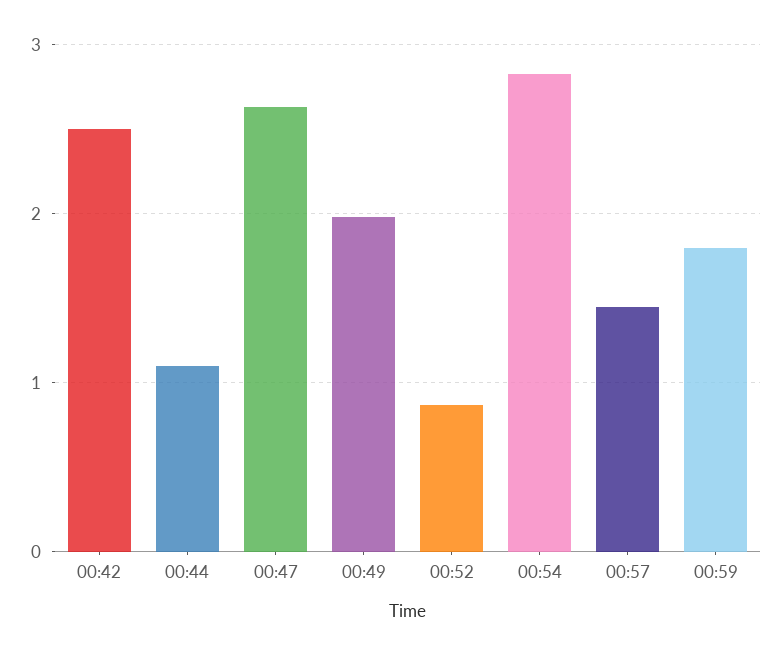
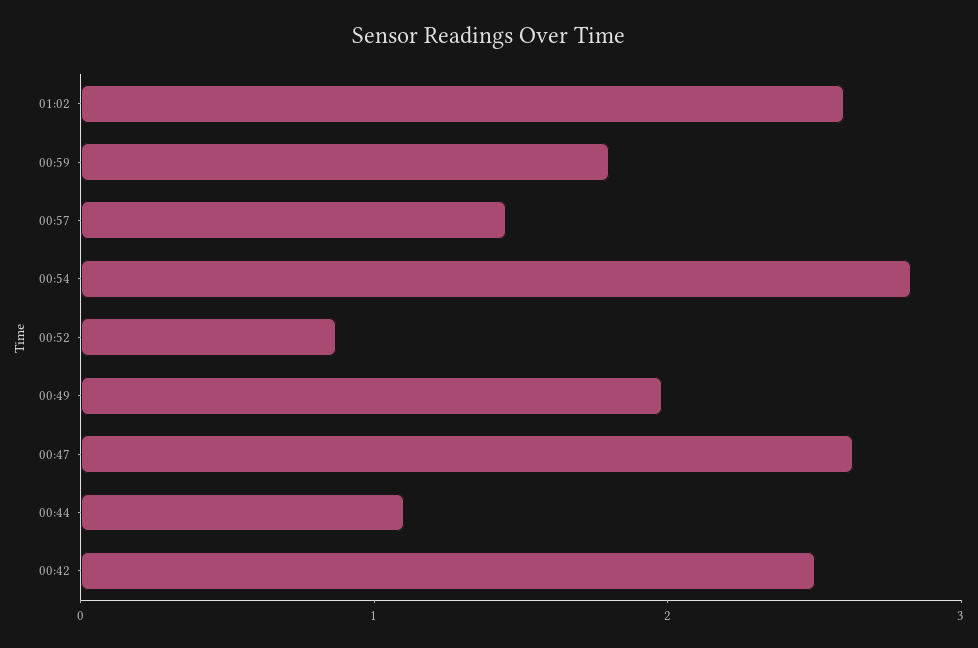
01:02: none -> 2.6

